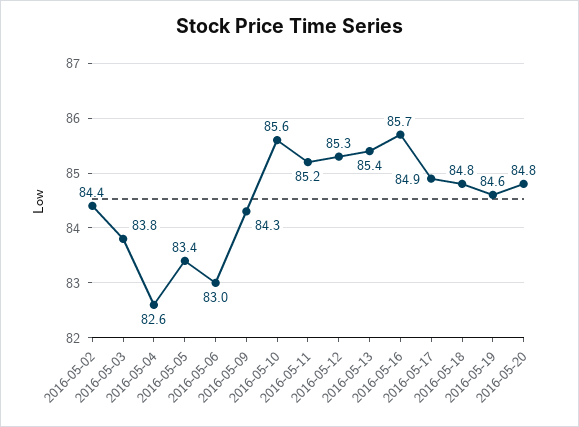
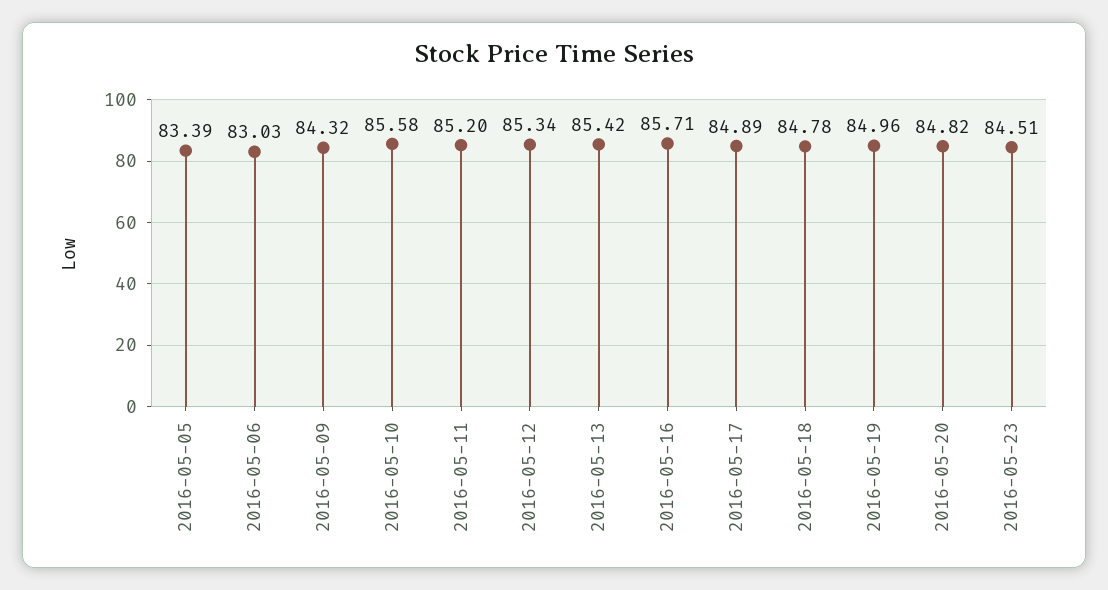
2016-05-02: 84.4 -> none
2016-05-03: 83.8 -> none
2016-05-04: 82.6 -> none
2016-05-19: 84.6 -> 84.96
2016-05-23: none -> 84.51

